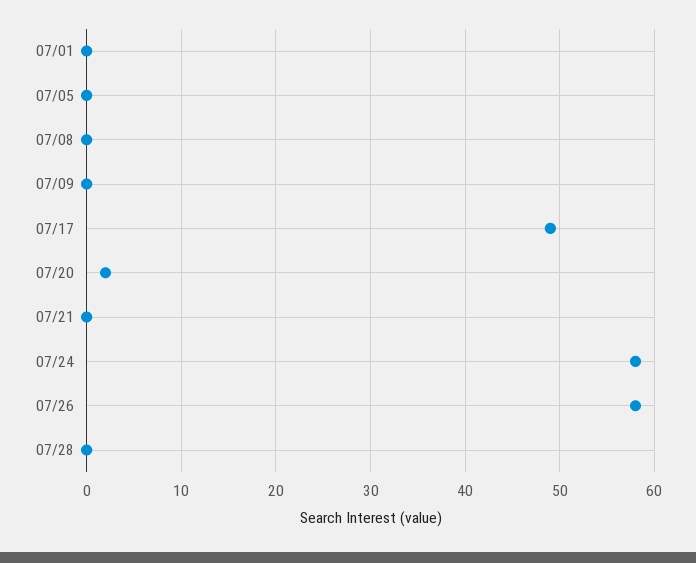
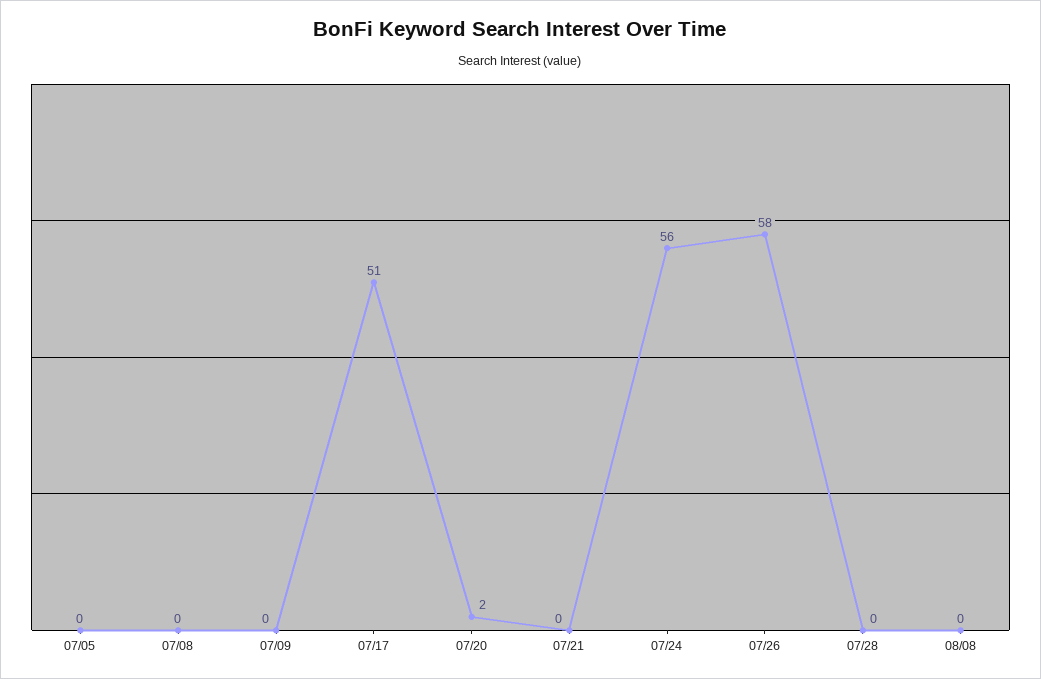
07/01: 0 -> none
07/17: 49 -> 51
07/24: 58 -> 56
08/08: none -> 0

